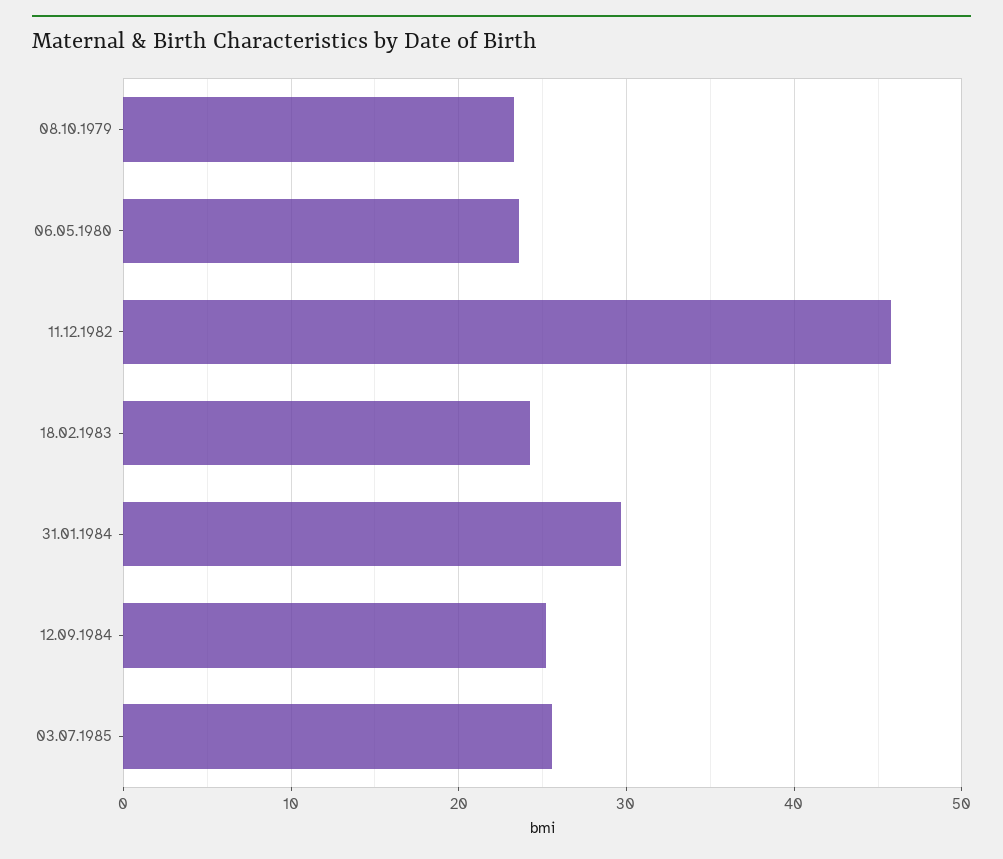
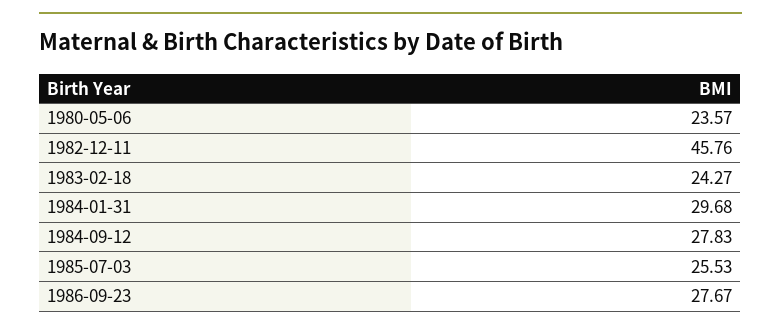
08.10.1979: 23 -> none
12.09.1984: 25 -> 27.83
1986-09-23: none -> 27.67

